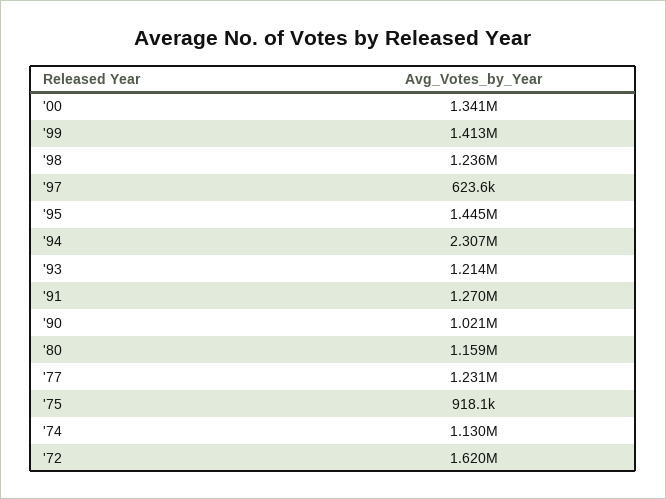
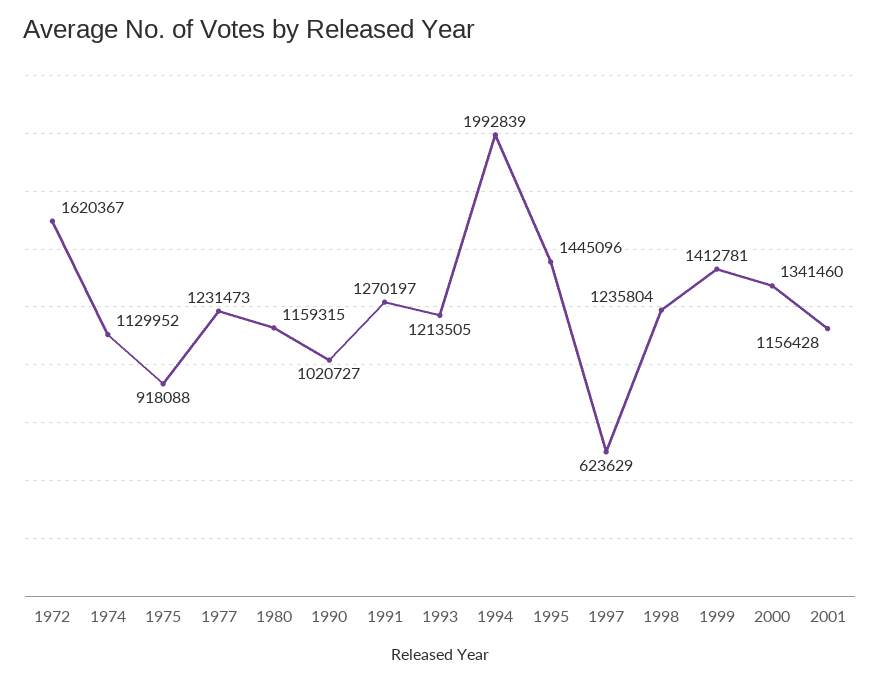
'94: 2307000 -> 1992839
2001: none -> 1156428

